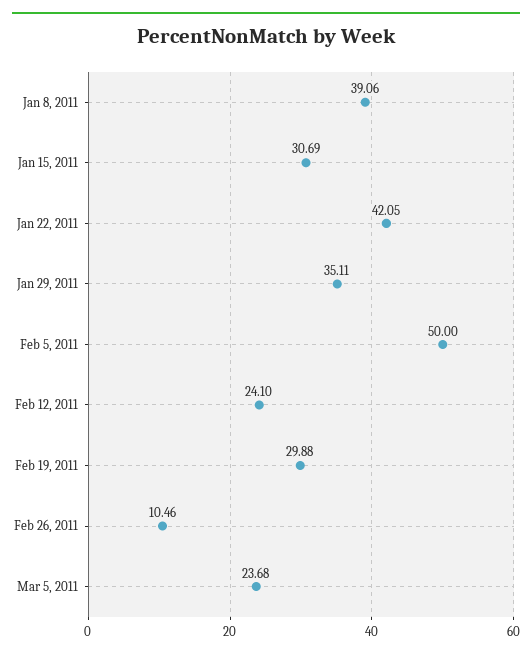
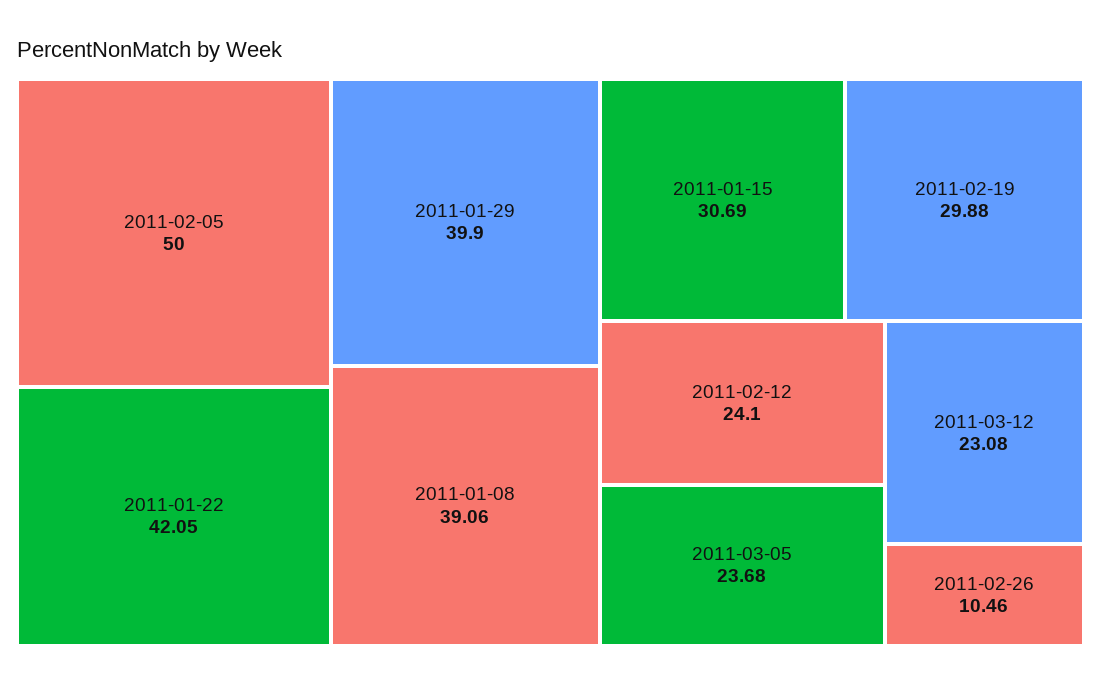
Jan 29, 2011: 35.11 -> 39.9
2011-03-12: none -> 23.08

